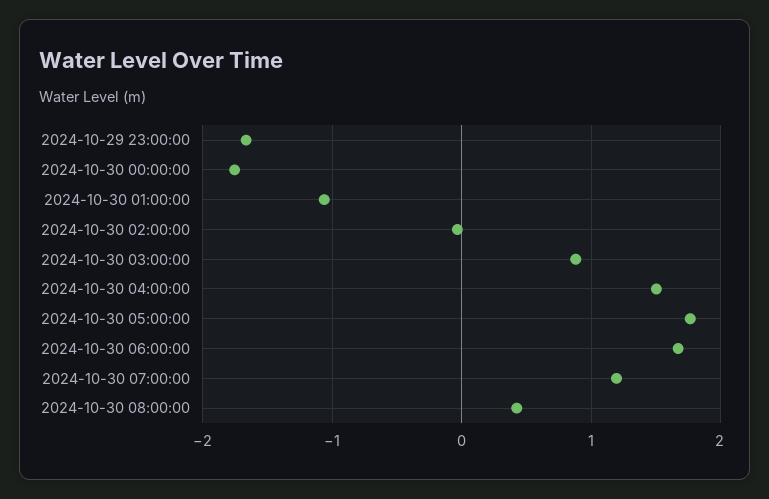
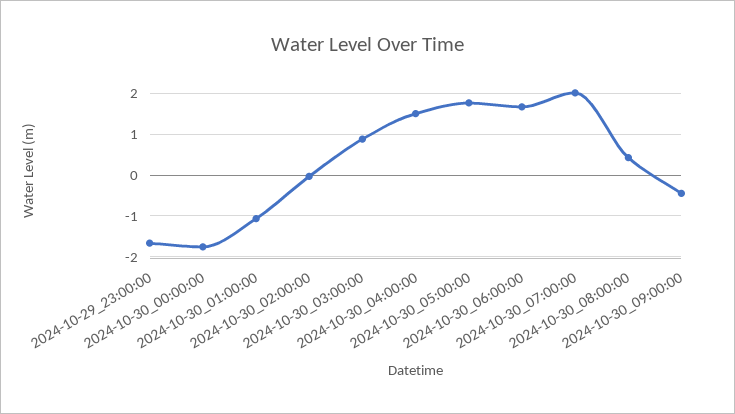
2024-10-30 07:00:00: 1.2 -> 2
2024-10-30_09:00:00: none -> -0.4

